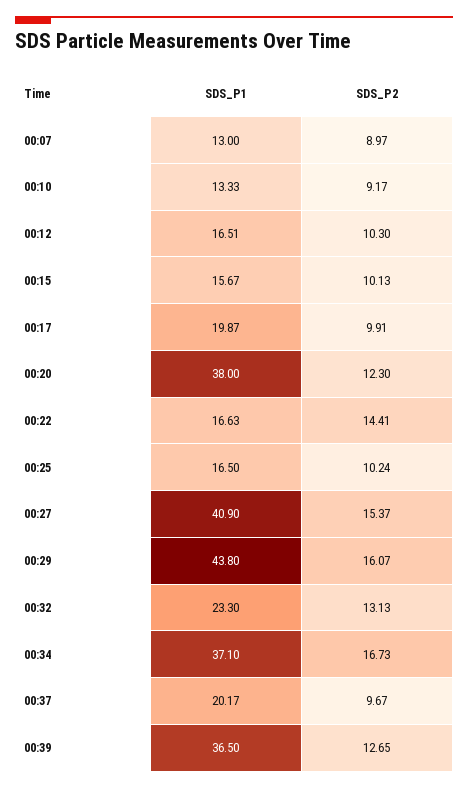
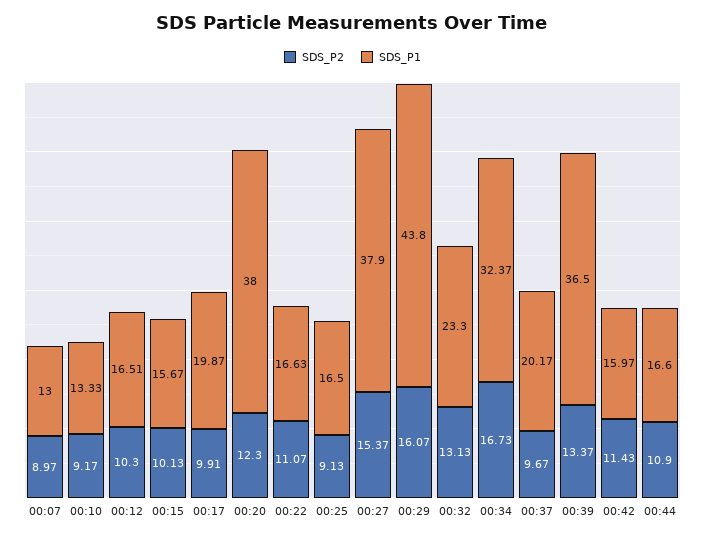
SDS_P2, 00:22: 14.41 -> 11.07
SDS_P2, 00:25: 10.24 -> 9.13
SDS_P1, 00:27: 40.9 -> 37.9
SDS_P1, 00:34: 37.1 -> 32.37
SDS_P2, 00:39: 12.65 -> 13.37
SDS_P2, 00:42: none -> 11.43
SDS_P1, 00:42: none -> 15.97
SDS_P2, 00:44: none -> 10.9
SDS_P1, 00:44: none -> 16.6

